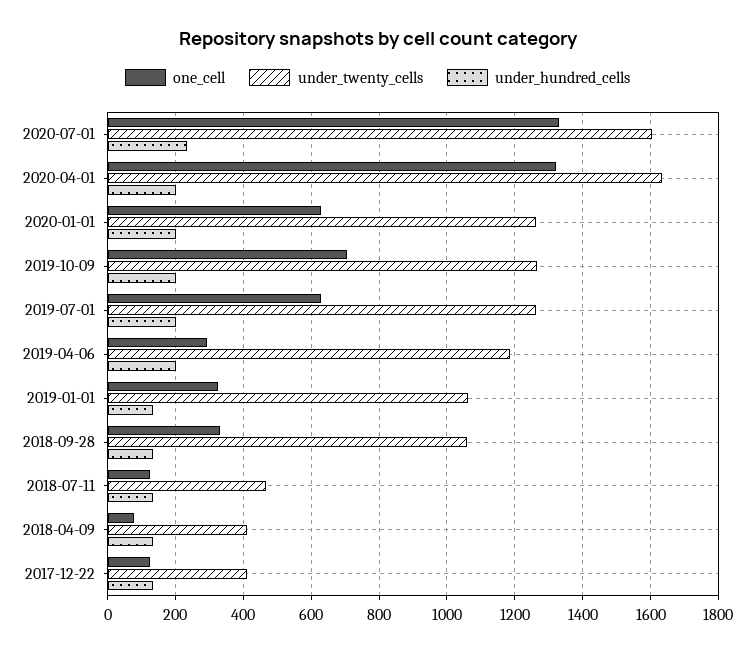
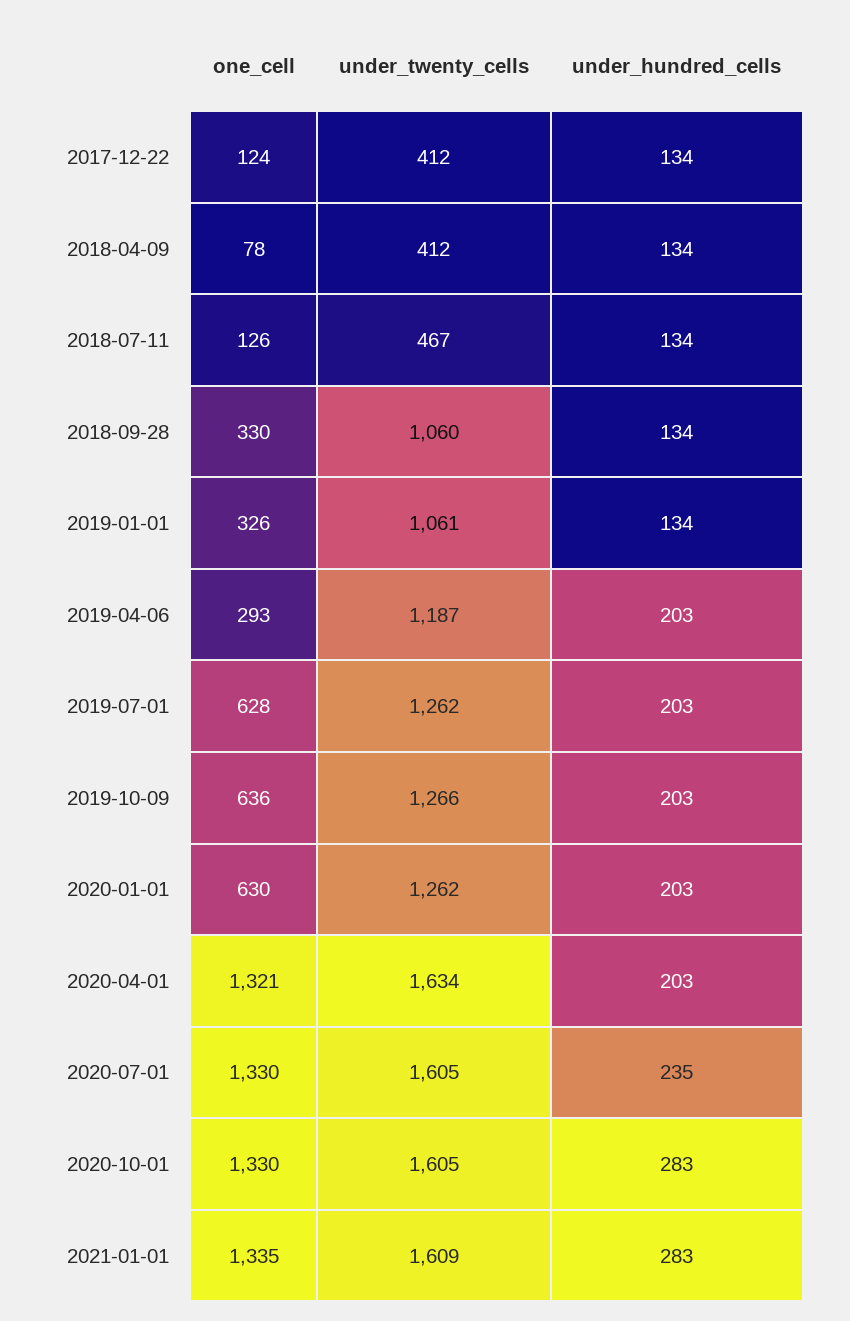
one_cell, 2019-10-09: 700 -> 636
one_cell, 2020-10-01: none -> 1330
under_twenty_cells, 2020-10-01: none -> 1605
under_hundred_cells, 2020-10-01: none -> 283
one_cell, 2021-01-01: none -> 1335
under_twenty_cells, 2021-01-01: none -> 1609
under_hundred_cells, 2021-01-01: none -> 283

